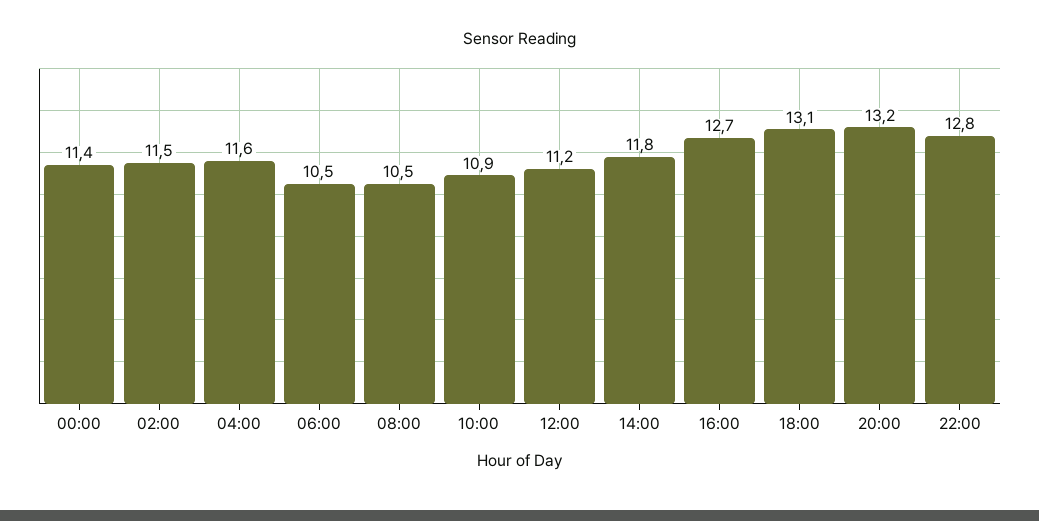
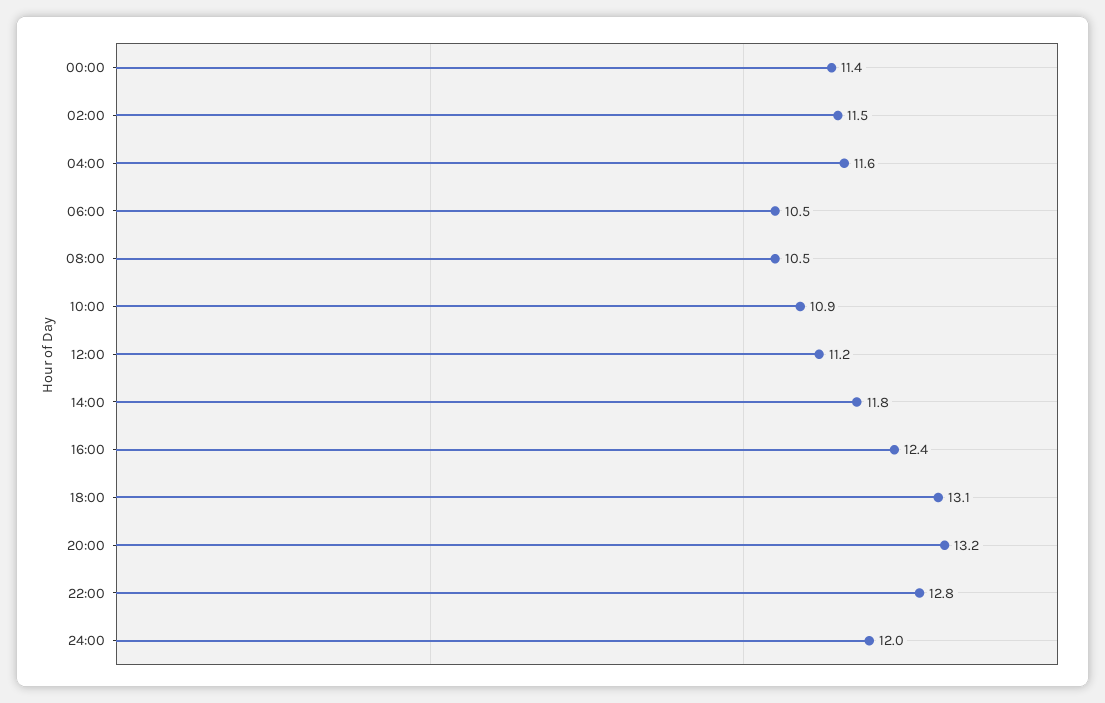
16:00: 12.7 -> 12.4
24:00: none -> 12

